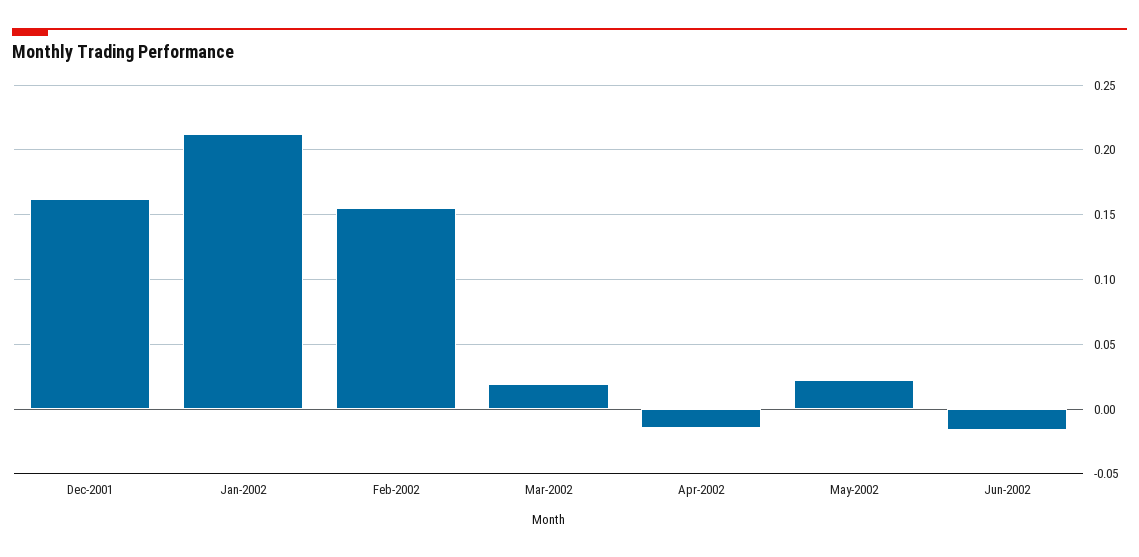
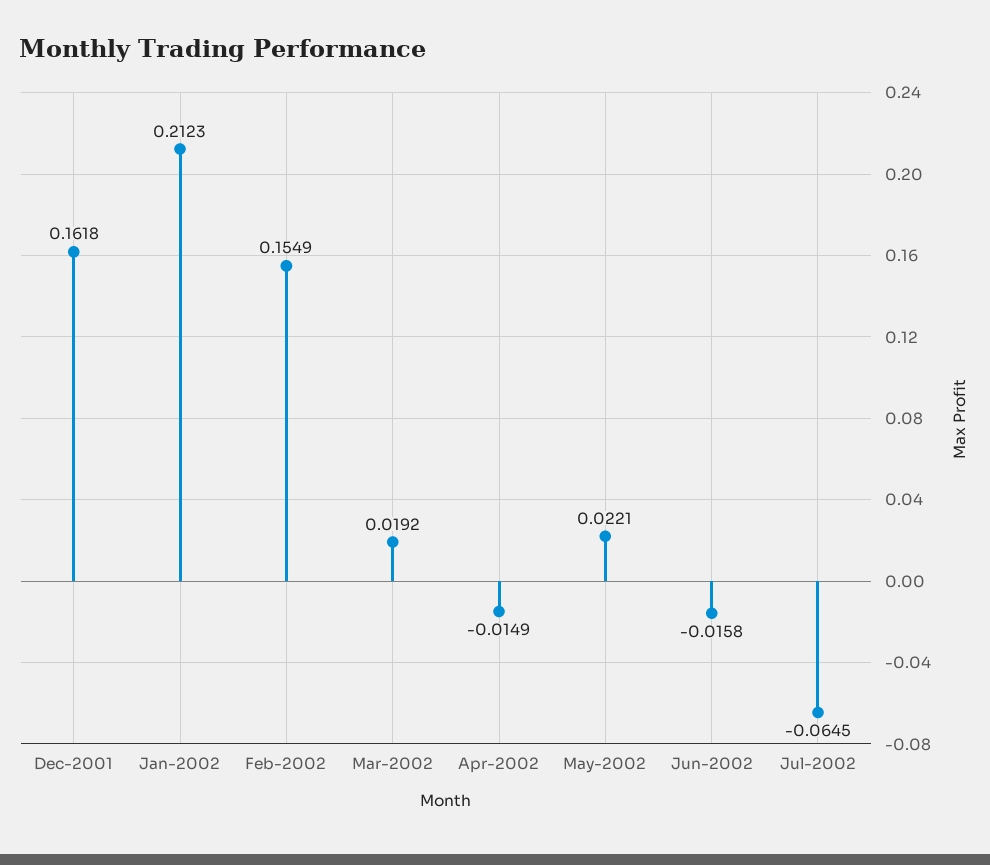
Jul-2002: none -> -0.0645

